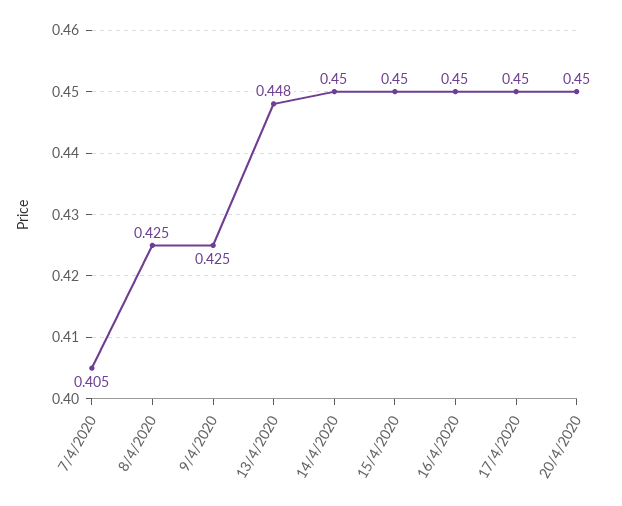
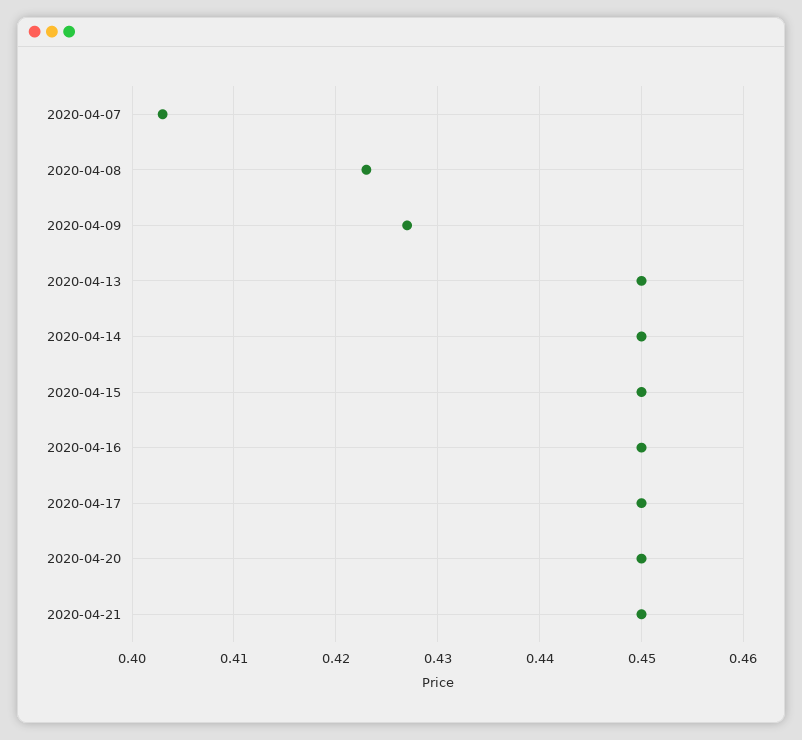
7/4/2020: 0.405 -> 0.403
8/4/2020: 0.425 -> 0.423
9/4/2020: 0.425 -> 0.427
13/4/2020: 0.448 -> 0.45
2020-04-21: none -> 0.45

